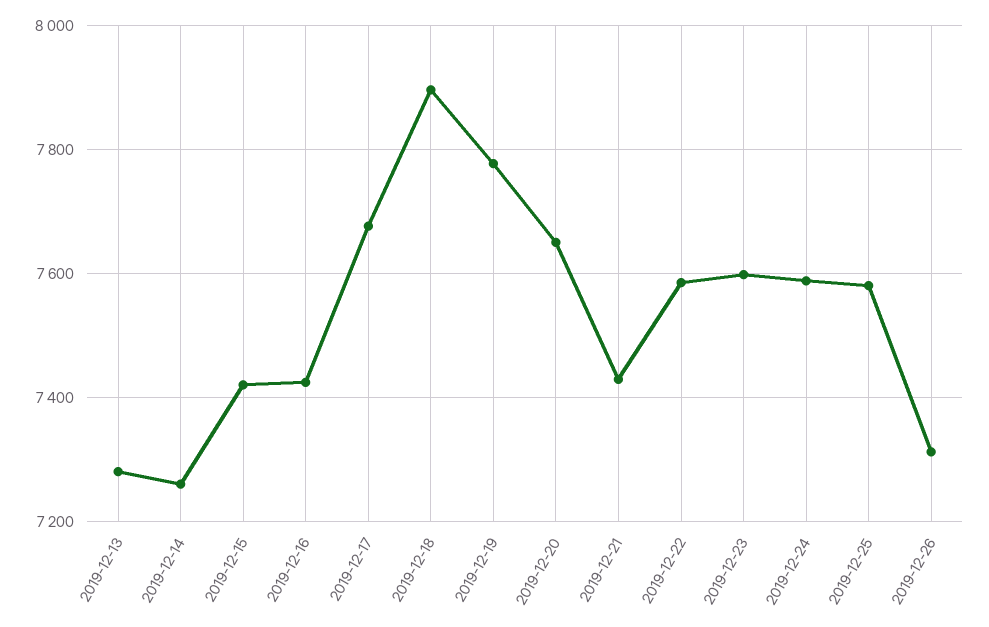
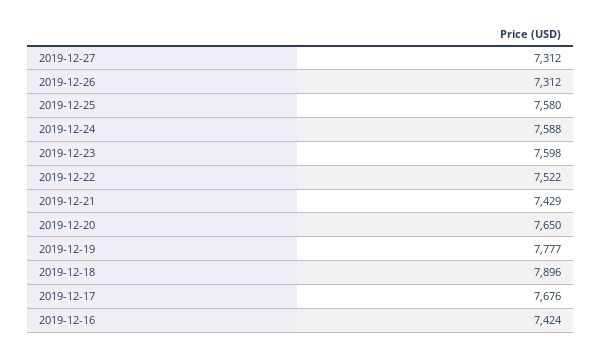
2019-12-13: 7280 -> none
2019-12-14: 7260 -> none
2019-12-15: 7420 -> none
2019-12-22: 7580 -> 7522
2019-12-27: none -> 7312

